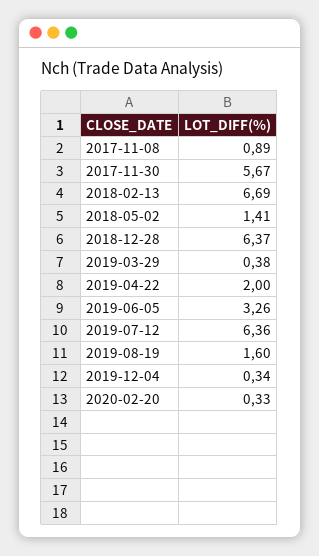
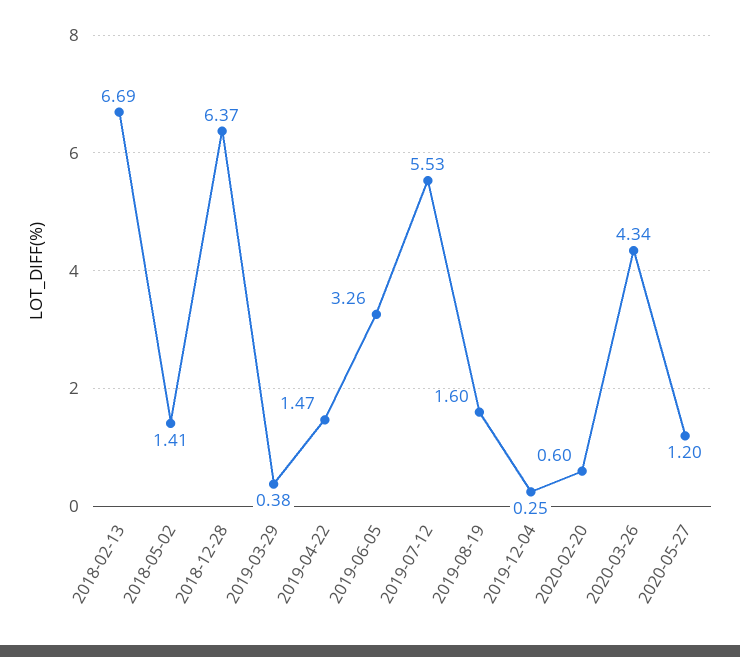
2017-11-08: 0.89 -> none
2017-11-30: 5.67 -> none
2019-04-22: 2 -> 1.47
2019-07-12: 6.36 -> 5.53
2019-12-04: 0.34 -> 0.25
2020-02-20: 0.33 -> 0.6
2020-03-26: none -> 4.34
2020-05-27: none -> 1.2

